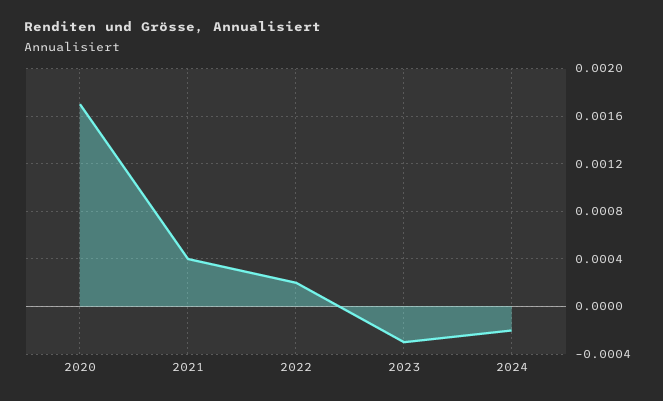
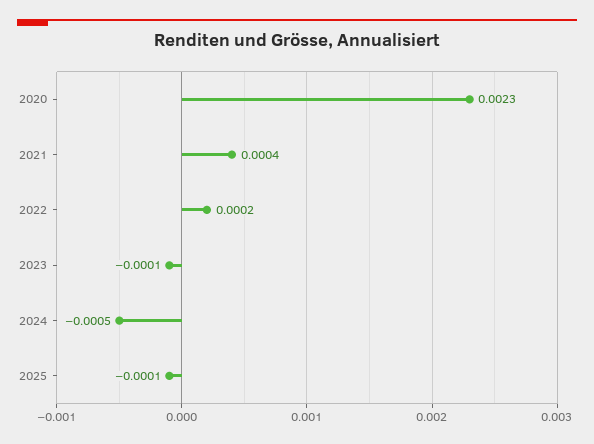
2020: 0.0017 -> 0.0023
2023: -0.0003 -> -0.0001
2024: -0.0002 -> -0.0005
2025: none -> -0.0001

